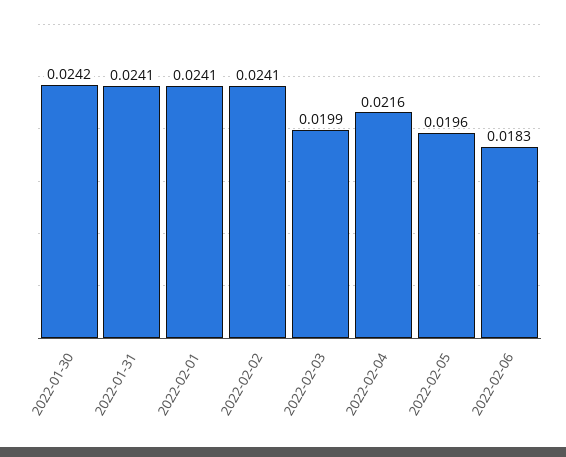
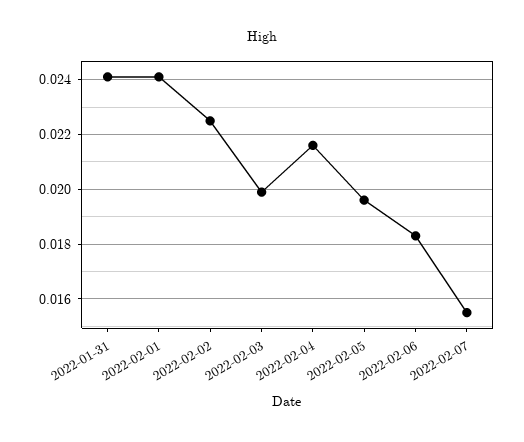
2022-01-30: 0.0242 -> none
2022-02-02: 0.0241 -> 0.0225
2022-02-07: none -> 0.0155

